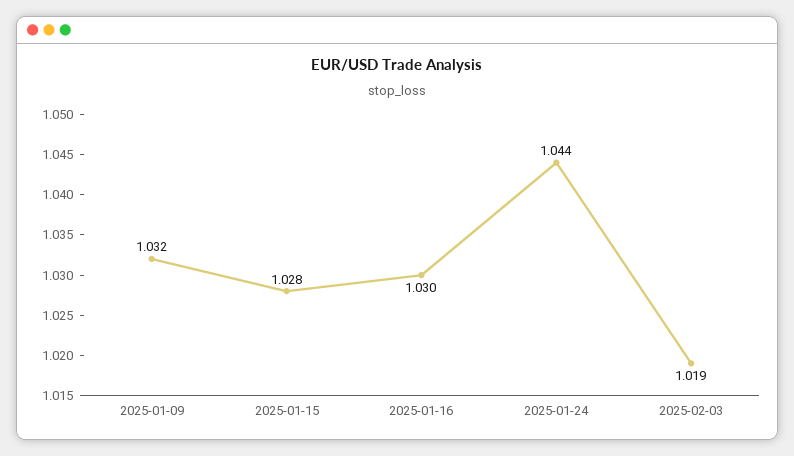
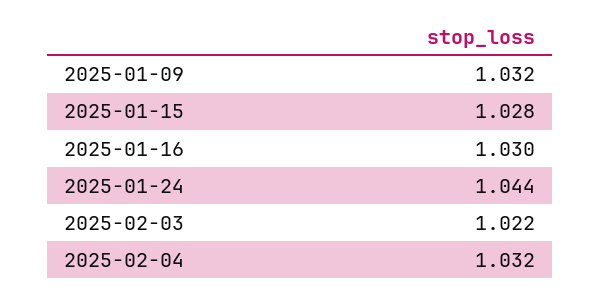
2025-02-03: 1.019 -> 1.022
2025-02-04: none -> 1.032

